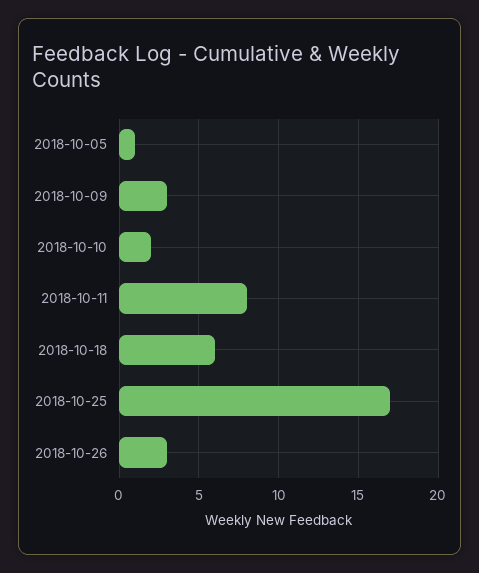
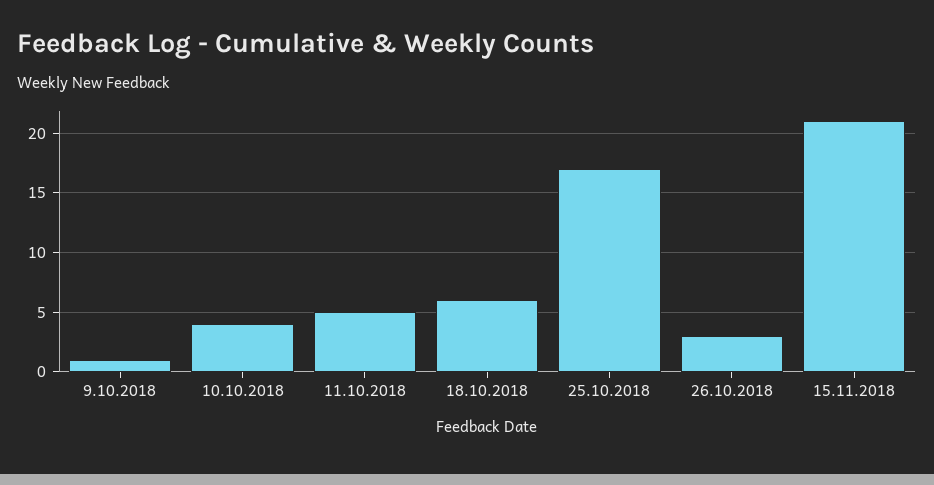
2018-10-05: 1 -> none
2018-10-09: 3 -> 1
2018-10-10: 2 -> 4
2018-10-11: 8 -> 5
15.11.2018: none -> 21

